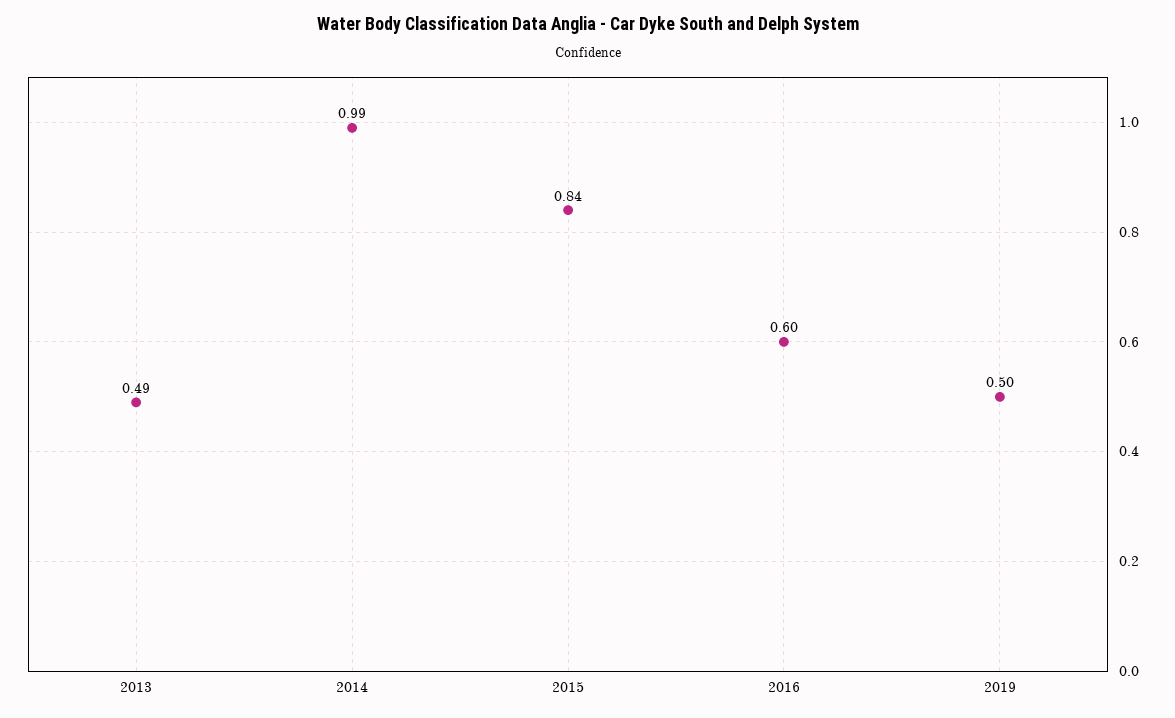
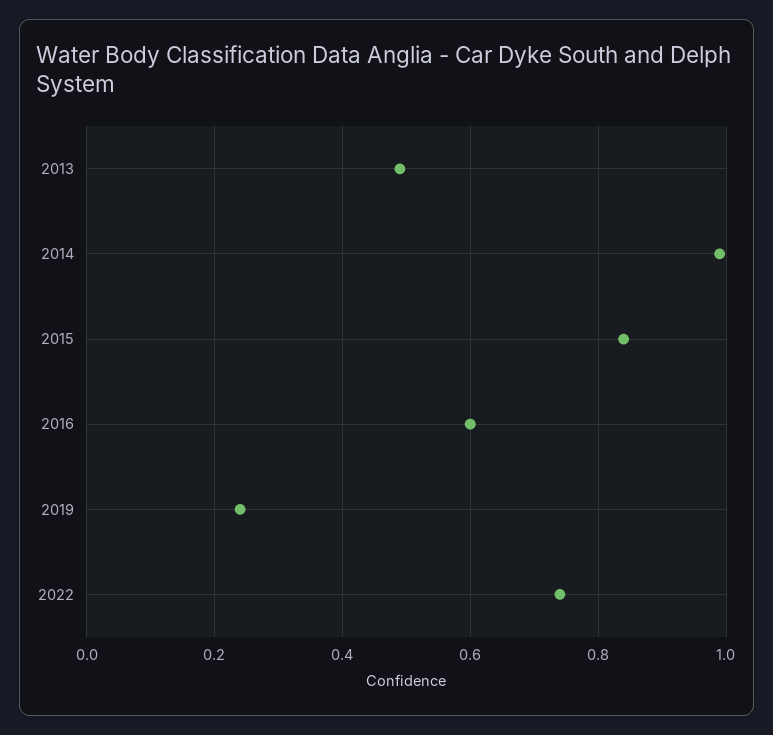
2019: 0.5 -> 0.25
2022: none -> 0.75

